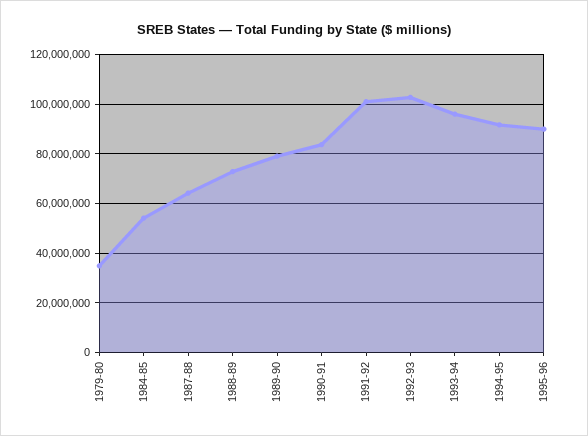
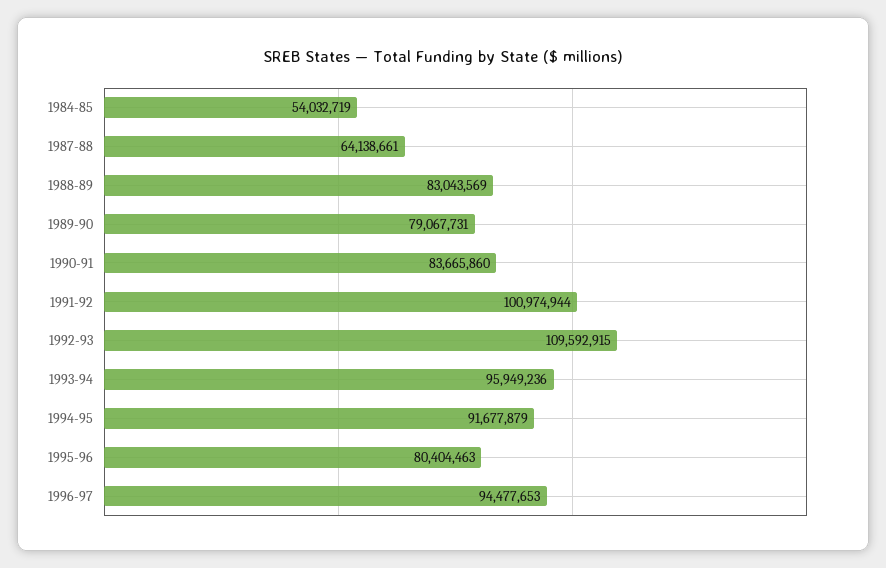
1979-80: 35000000 -> none
1988-89: 72500000 -> 83043569
1992-93: 102500000 -> 109592915
1995-96: 90000000 -> 80404463
1996-97: none -> 94477653

